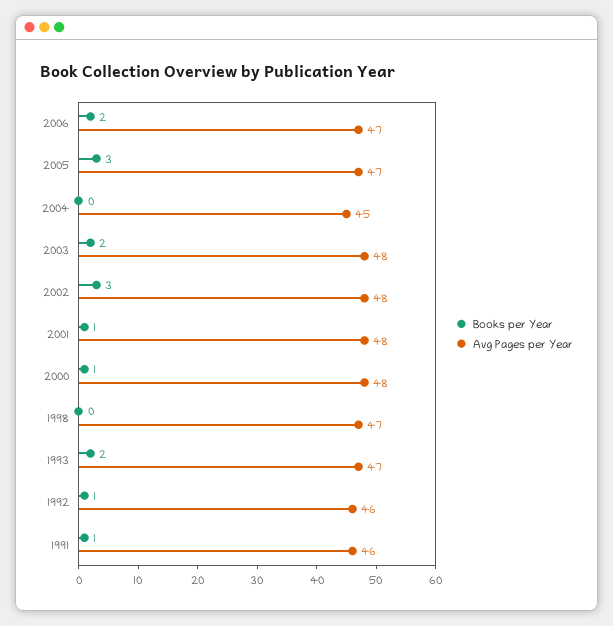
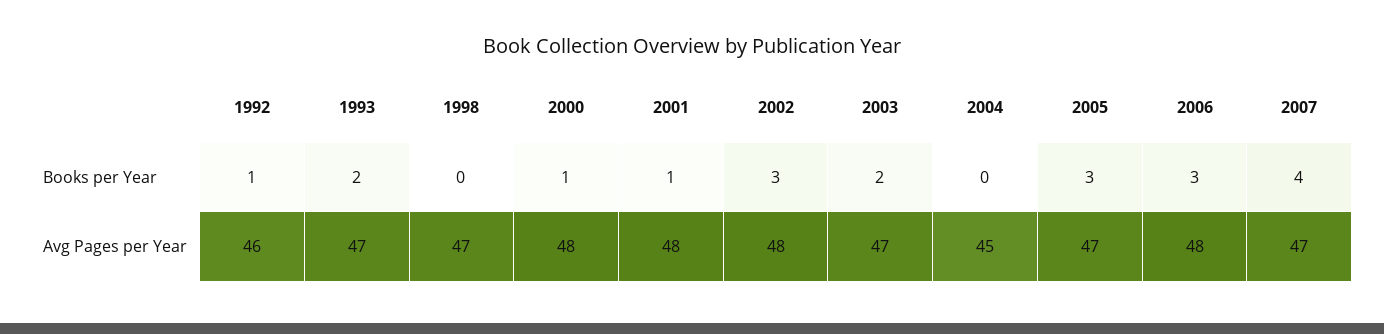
Books per Year, 2006: 2 -> 3
Avg Pages per Year, 2006: 47 -> 48
Avg Pages per Year, 2003: 48 -> 47
Books per Year, 1991: 1 -> none
Avg Pages per Year, 1991: 46 -> none
Books per Year, 2007: none -> 4
Avg Pages per Year, 2007: none -> 47

